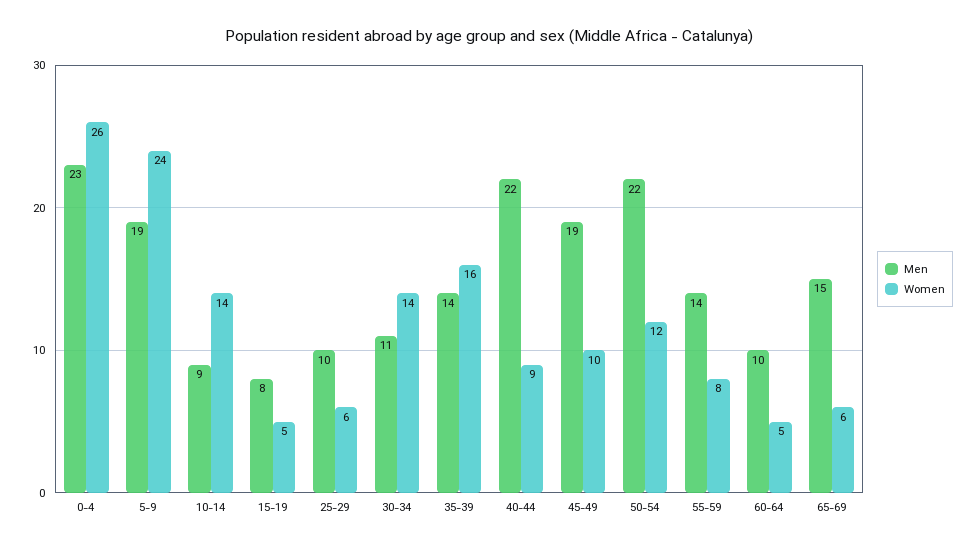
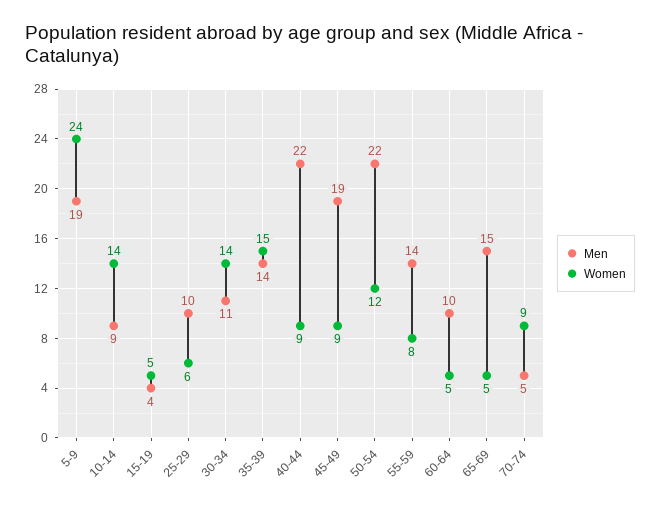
Men, 0-4: 23 -> none
Women, 0-4: 26 -> none
Men, 15-19: 8 -> 4
Women, 35-39: 16 -> 15
Women, 45-49: 10 -> 9
Women, 65-69: 6 -> 5
Men, 70-74: none -> 5
Women, 70-74: none -> 9

